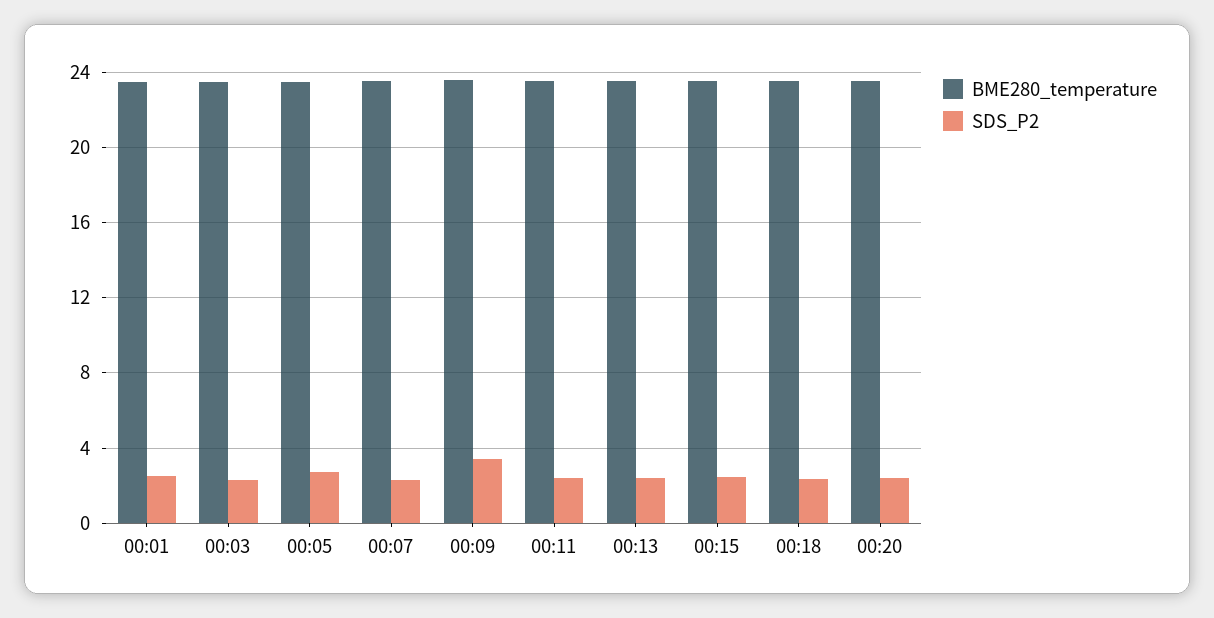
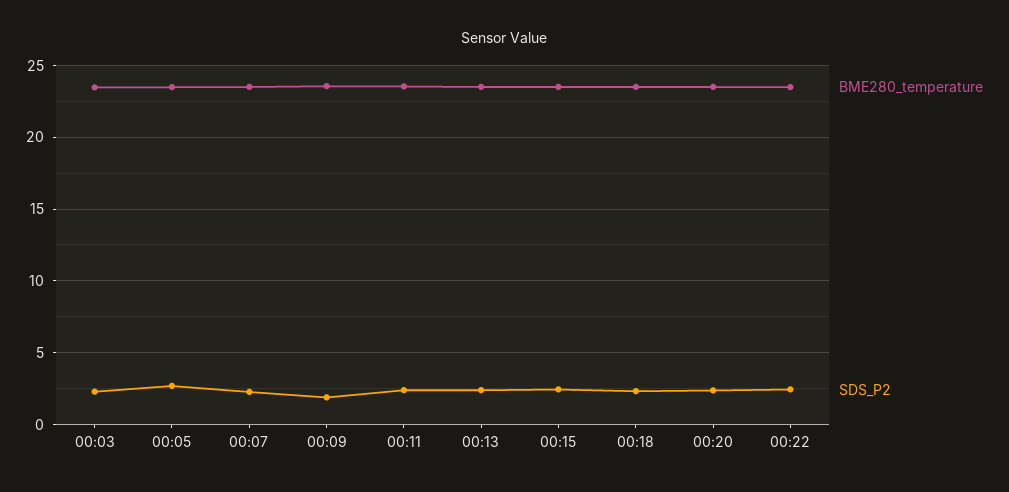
BME280_temperature, 00:01: 23.5 -> none
SDS_P2, 00:01: 2.5 -> none
SDS_P2, 00:09: 3.5 -> 2
BME280_temperature, 00:22: none -> 23.5
SDS_P2, 00:22: none -> 2.5

